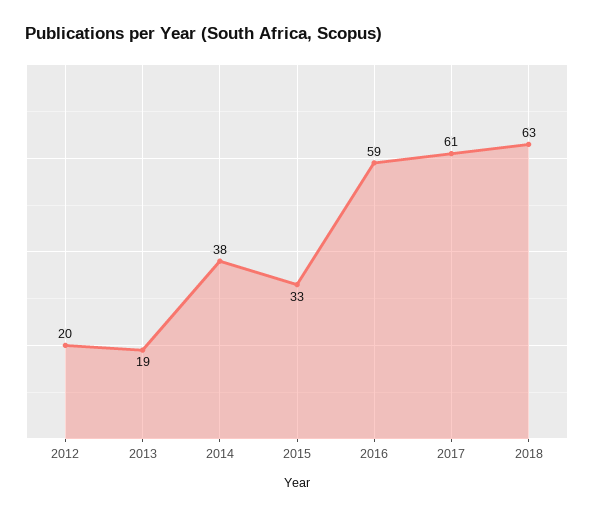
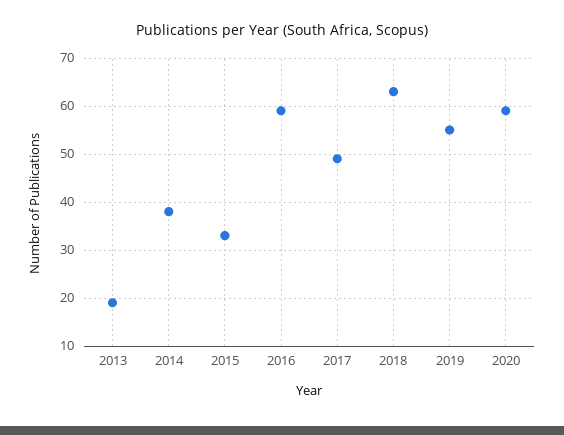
2012: 20 -> none
2017: 61 -> 50
2019: none -> 55
2020: none -> 60

